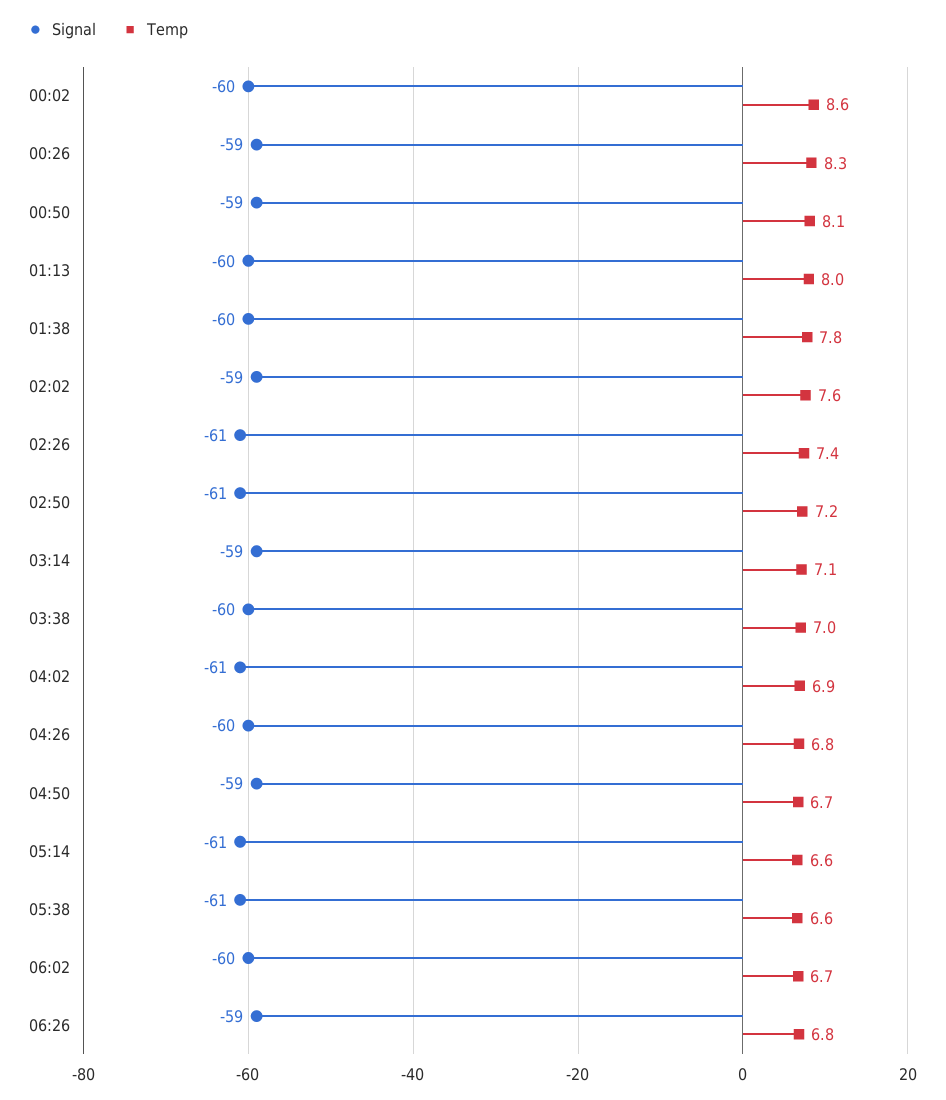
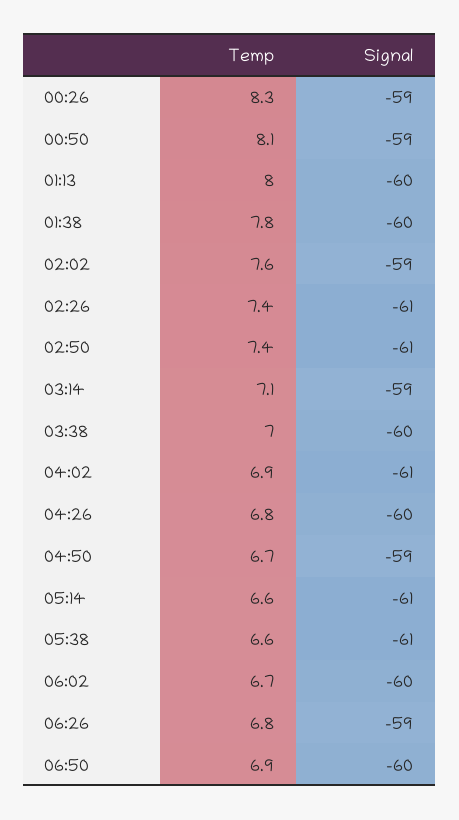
Signal, 00:02: -60 -> none
Temp, 00:02: 8.6 -> none
Temp, 02:50: 7.2 -> 7.4
Temp, 06:50: none -> 6.9
Signal, 06:50: none -> -60

